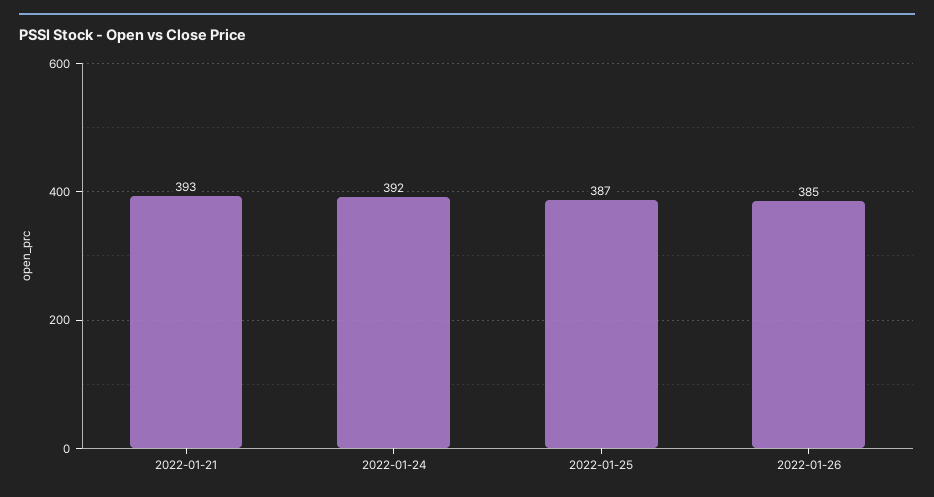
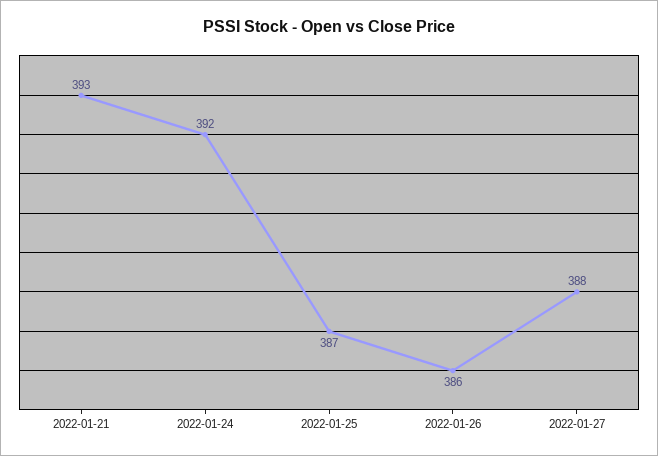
2022-01-26: 385 -> 386
2022-01-27: none -> 388

